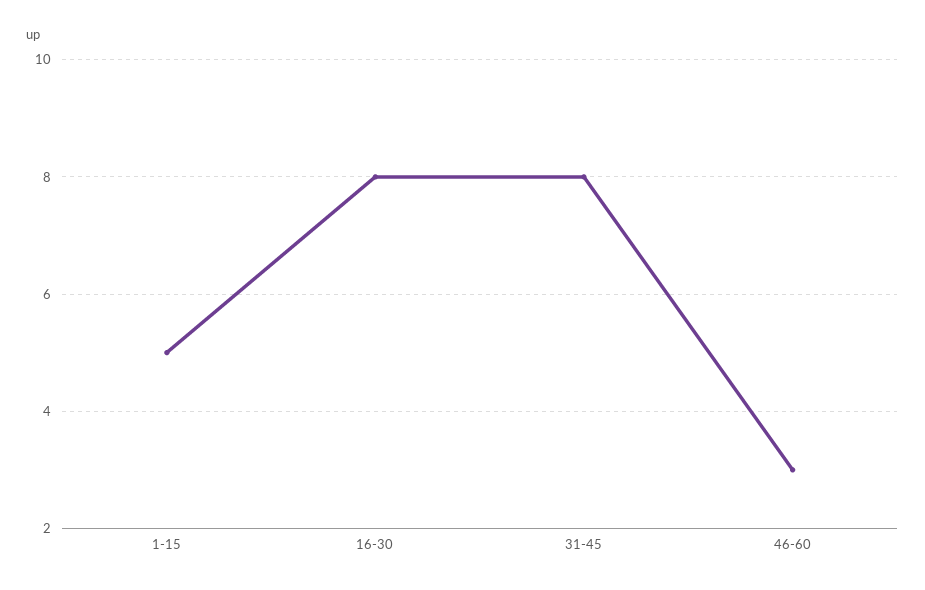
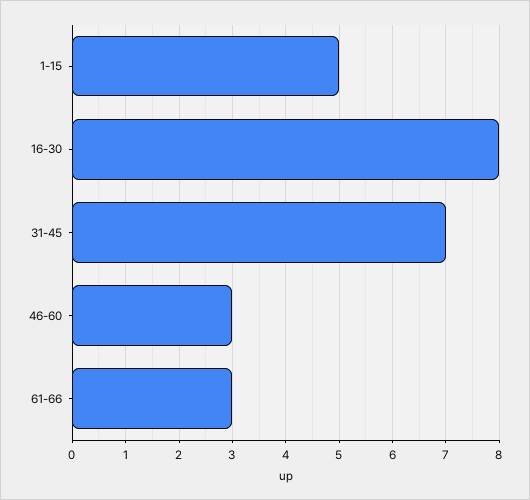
31-45: 8 -> 7
61-66: none -> 3

